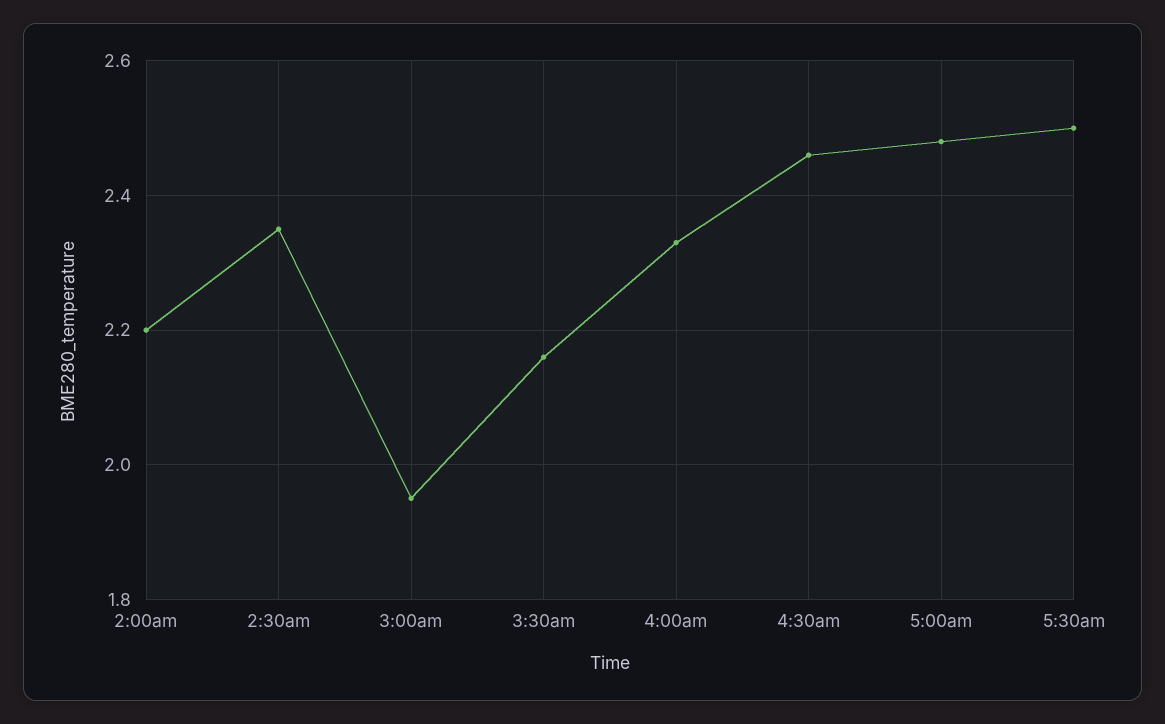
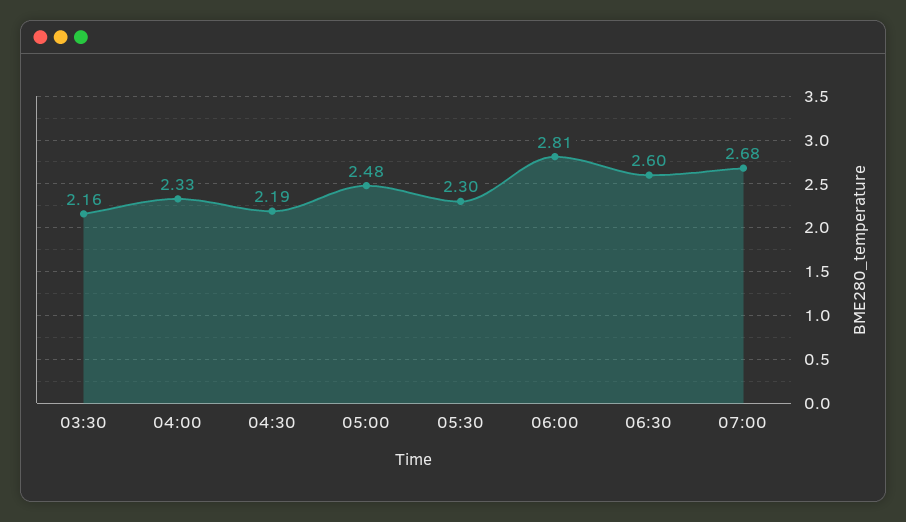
2:00am: 2.2 -> none
2:30am: 2.35 -> none
3:00am: 1.95 -> none
4:30am: 2.45 -> 2.19
5:30am: 2.5 -> 2.3
06:00: none -> 2.81
06:30: none -> 2.6
07:00: none -> 2.68

